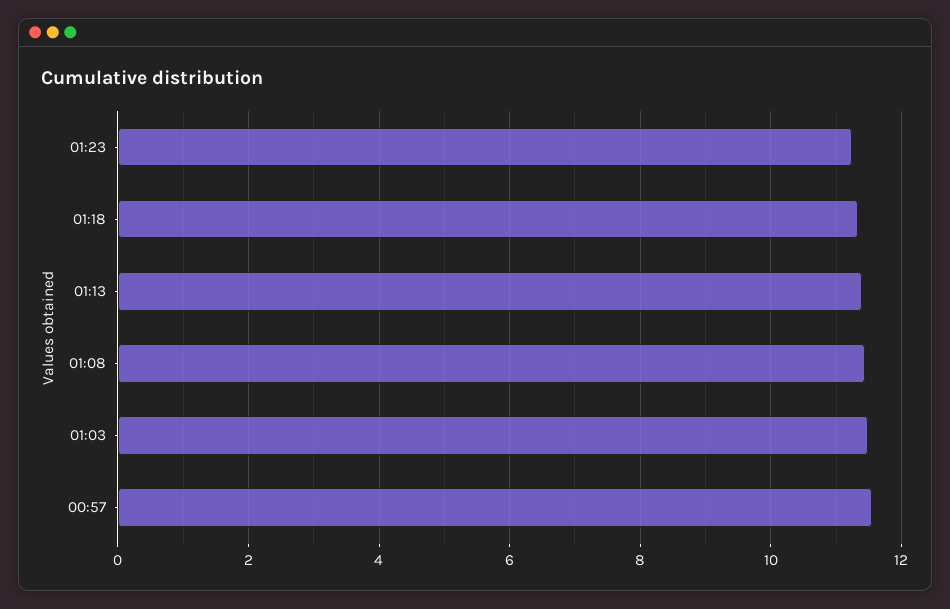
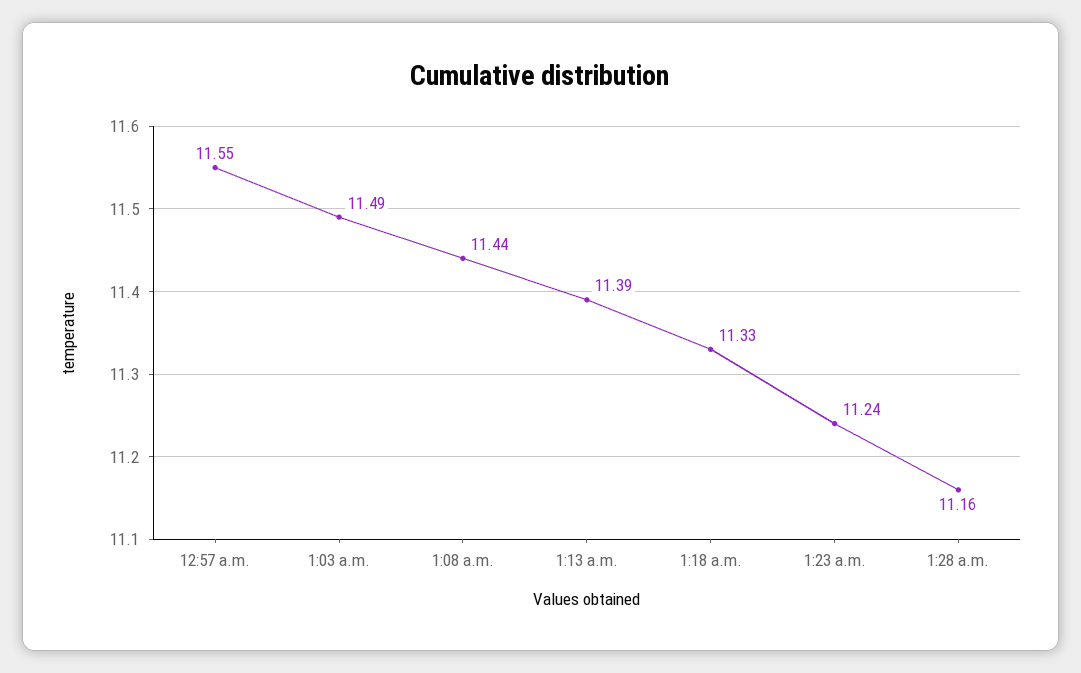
1:28 a.m.: none -> 11.16

